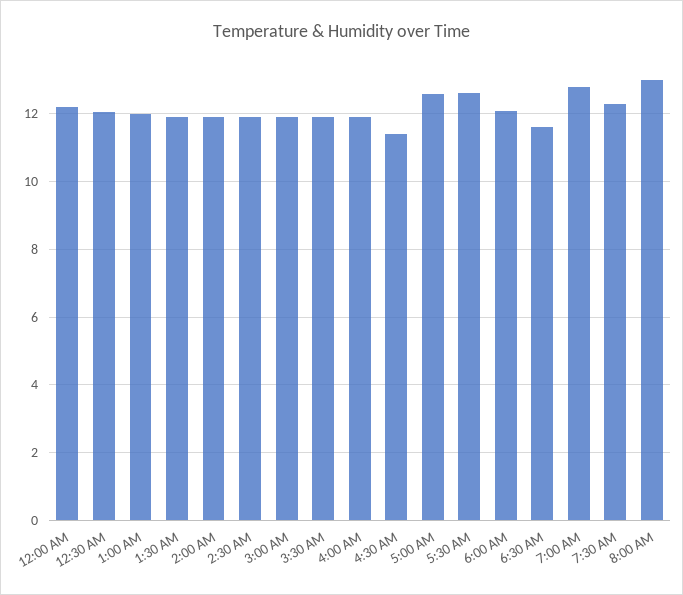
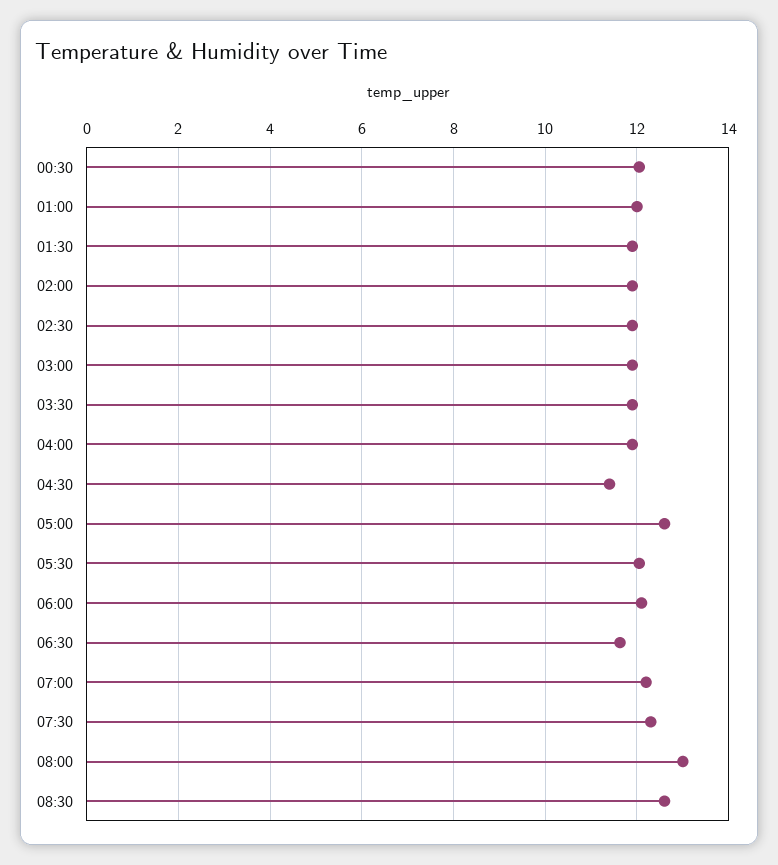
12:00 AM: 12.2 -> none
5:30 AM: 12.6 -> 12
7:00 AM: 12.8 -> 12.2
08:30: none -> 12.6

